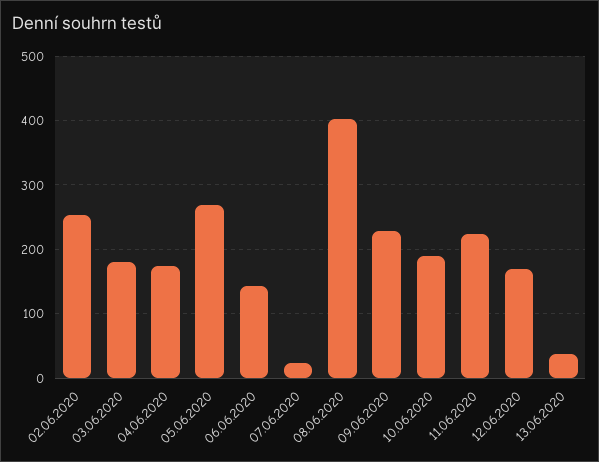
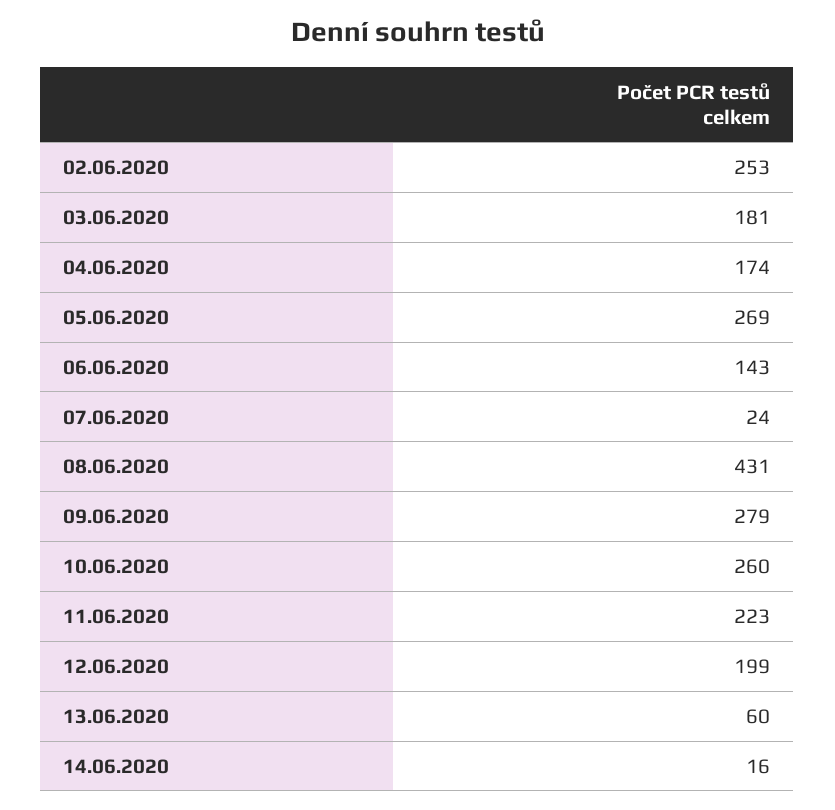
08.06.2020: 400 -> 431
09.06.2020: 230 -> 279
10.06.2020: 190 -> 260
12.06.2020: 170 -> 199
13.06.2020: 40 -> 60
14.06.2020: none -> 16

